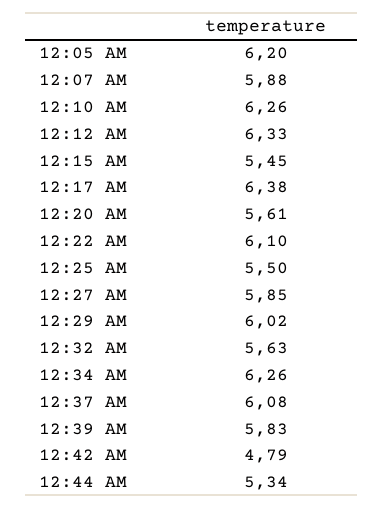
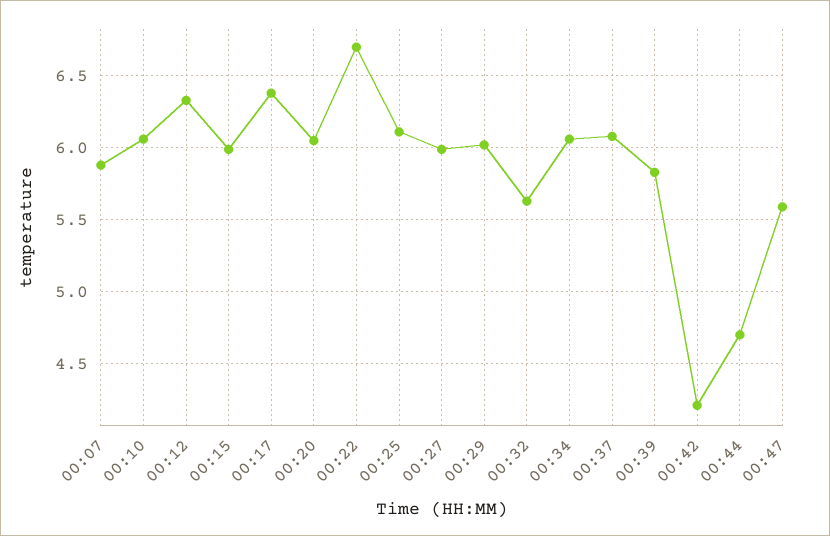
12:05 AM: 6.2 -> none
12:10 AM: 6.26 -> 6.05
12:15 AM: 5.45 -> 6
12:20 AM: 5.61 -> 6.05
12:22 AM: 6.1 -> 6.7
12:25 AM: 5.5 -> 6.1
12:27 AM: 5.85 -> 6
12:34 AM: 6.26 -> 6.05
12:42 AM: 4.79 -> 4.2
12:44 AM: 5.34 -> 4.7
00:47: none -> 5.6

